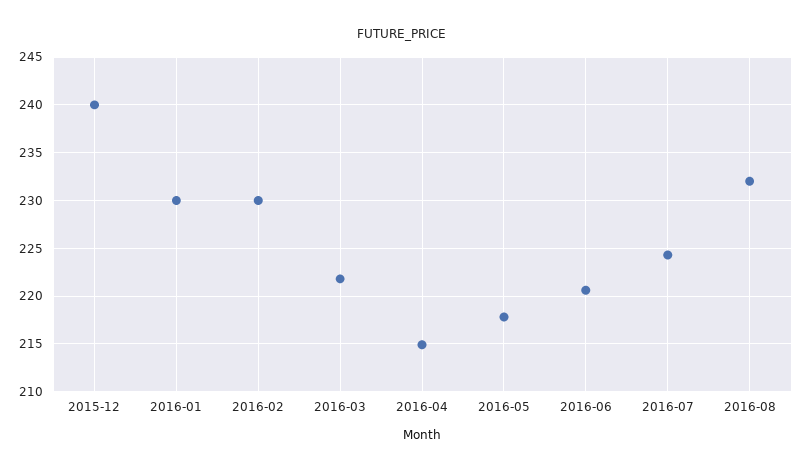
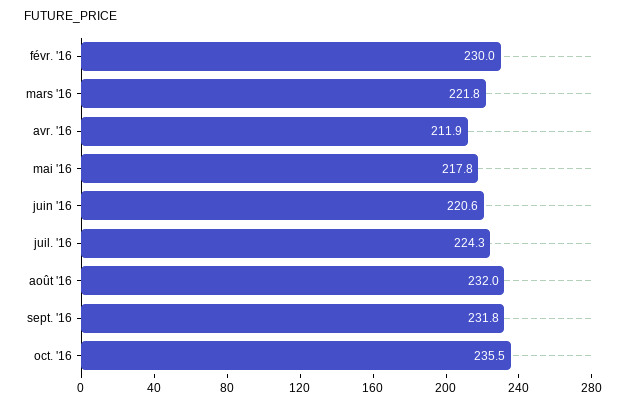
2015-12: 240 -> none
2016-01: 230 -> none
2016-04: 215 -> 211.9
sept. '16: none -> 231.8
oct. '16: none -> 235.5

